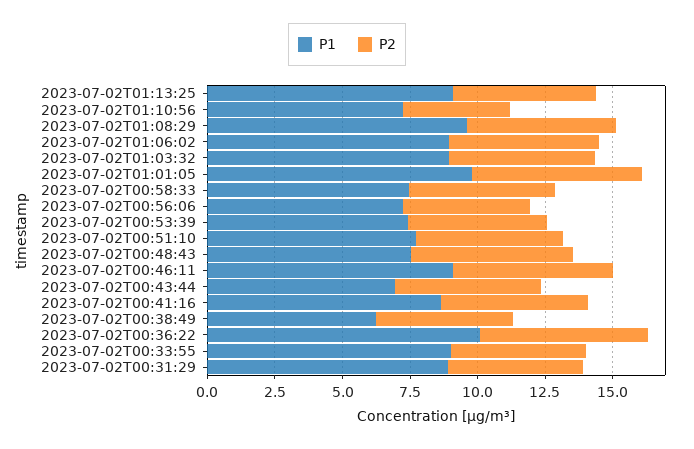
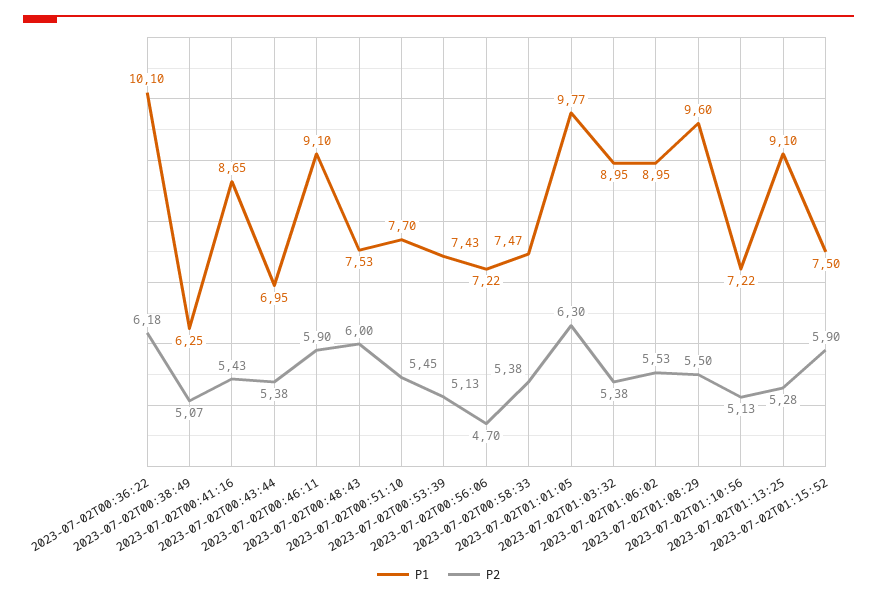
P2, 2023-07-02T01:10:56: 4 -> 5.13
P1, 2023-07-02T00:33:55: 9 -> none
P2, 2023-07-02T00:33:55: 5 -> none
P1, 2023-07-02T00:31:29: 9 -> none
P2, 2023-07-02T00:31:29: 5 -> none
P1, 2023-07-02T01:15:52: none -> 7.5
P2, 2023-07-02T01:15:52: none -> 5.9

